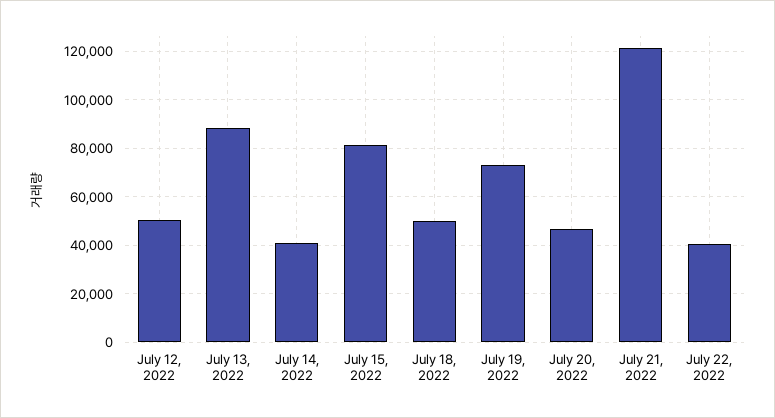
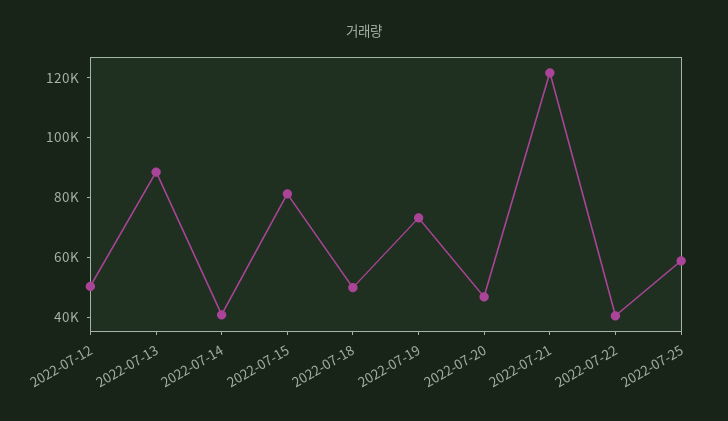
2022-07-25: none -> 60000

